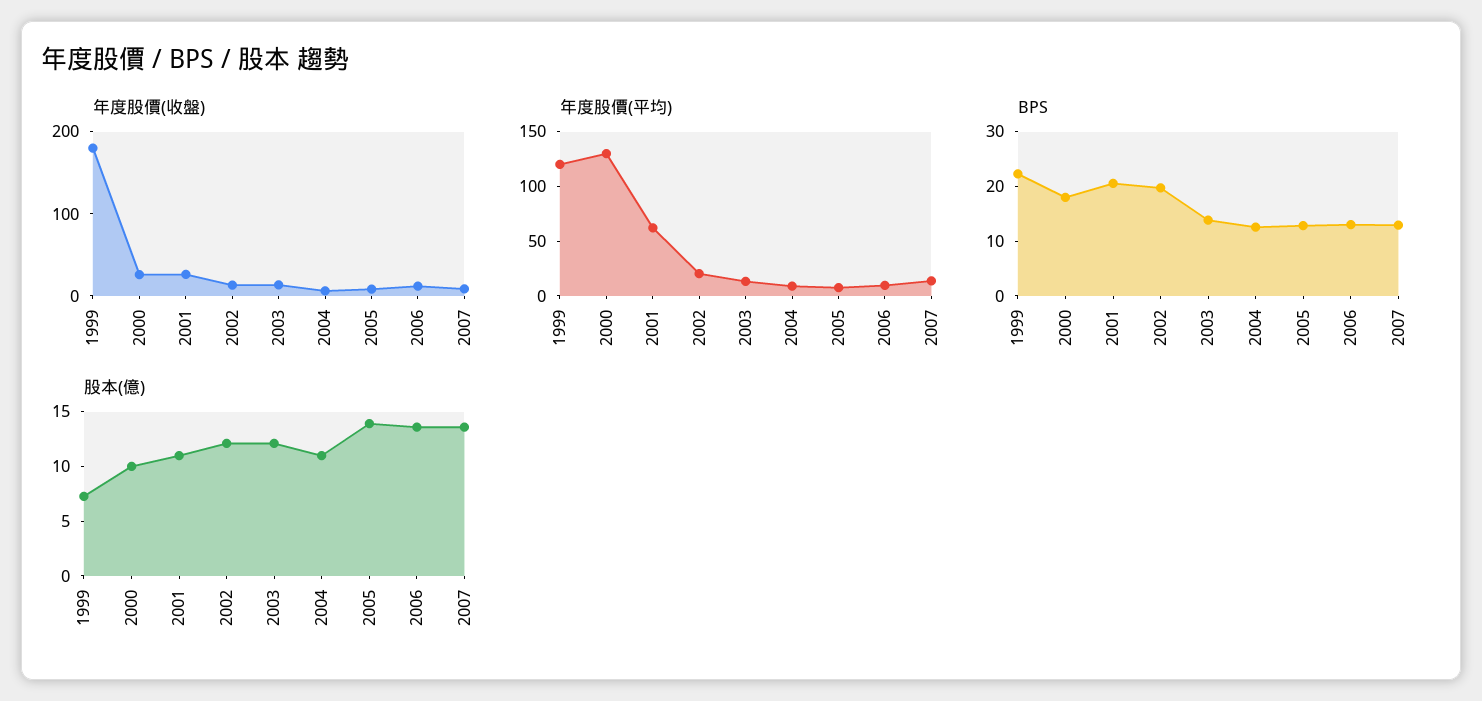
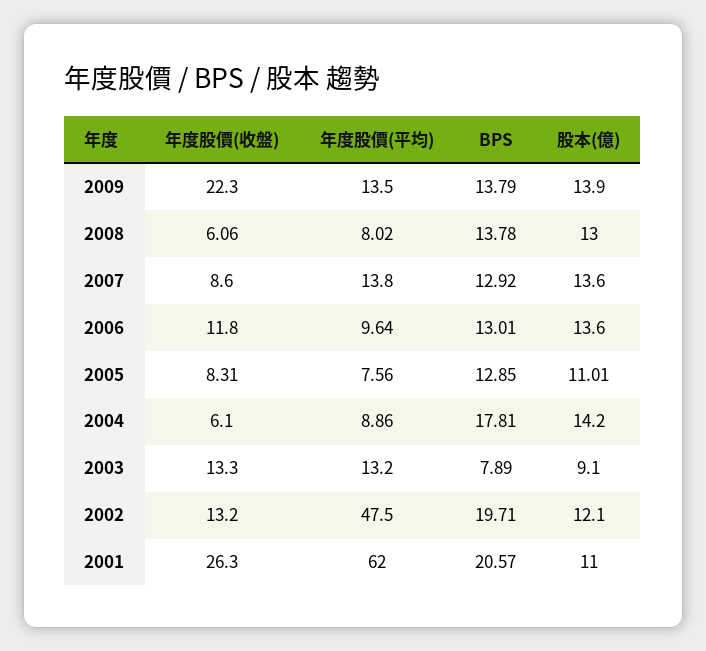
年度股價(收盤), 1999: 180 -> none
年度股價(收盤), 2000: 20 -> none
年度股價(平均), 1999: 120 -> none
年度股價(平均), 2000: 130 -> none
年度股價(平均), 2002: 20 -> 47.5
BPS, 1999: 22 -> none
BPS, 2000: 18 -> none
BPS, 2003: 14 -> 7.89
BPS, 2004: 12 -> 17.81
股本(億), 1999: 7 -> none
股本(億), 2000: 10 -> none
股本(億), 2003: 12 -> 9.1
股本(億), 2004: 11 -> 14.2
股本(億), 2005: 14 -> 11.01
年度股價(收盤), 2009: none -> 22.3
年度股價(平均), 2009: none -> 13.5
BPS, 2009: none -> 13.79
股本(億), 2009: none -> 13.9
年度股價(收盤), 2008: none -> 6.06
年度股價(平均), 2008: none -> 8.02
BPS, 2008: none -> 13.78
股本(億), 2008: none -> 13

